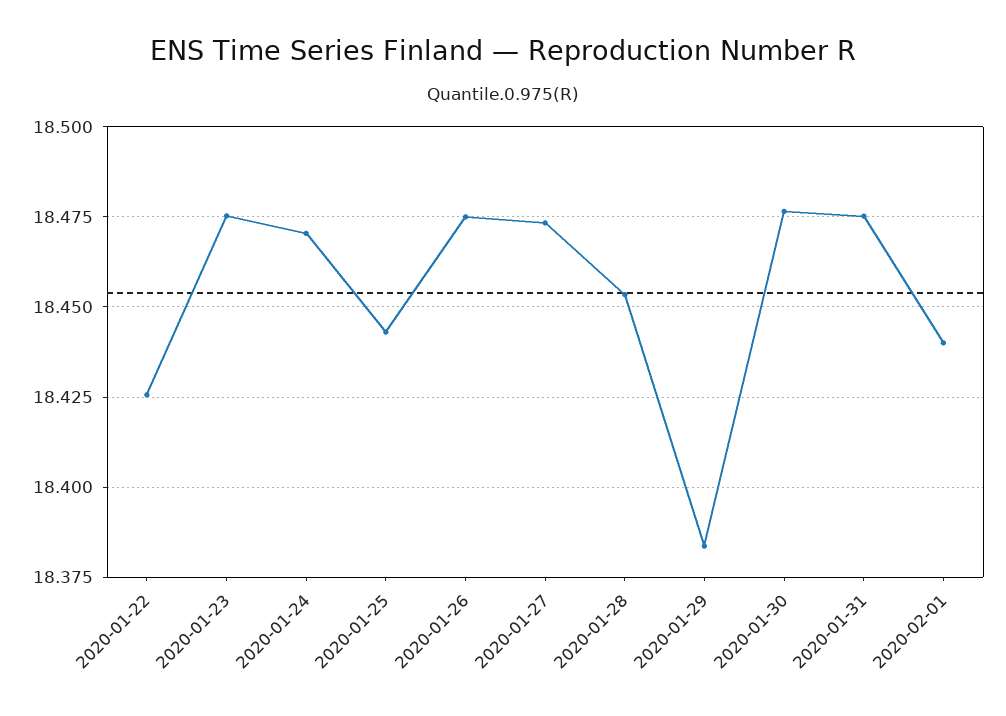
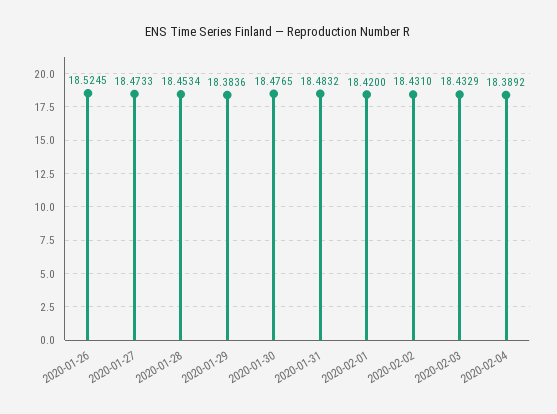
2020-01-22: 18.425 -> none
2020-01-23: 18.475 -> none
2020-01-24: 18.47 -> none
2020-01-25: 18.4425 -> none
2020-01-26: 18.475 -> 18.5245
2020-01-31: 18.475 -> 18.4832
2020-02-01: 18.44 -> 18.42
2020-02-02: none -> 18.431
2020-02-03: none -> 18.4329
2020-02-04: none -> 18.3892

